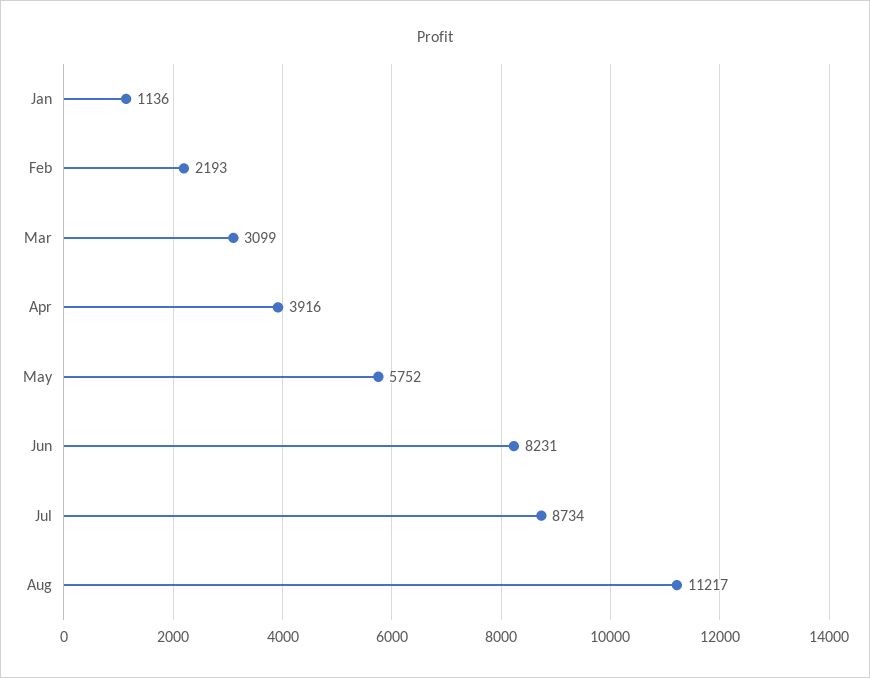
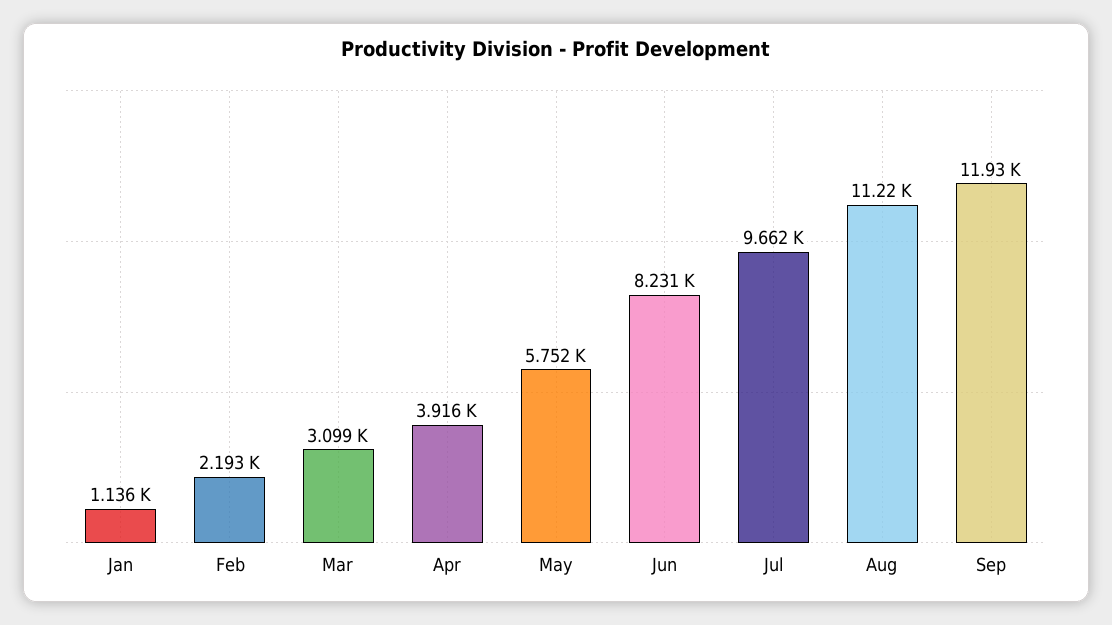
Jul: 8734 -> 9662
Sep: none -> 11930

